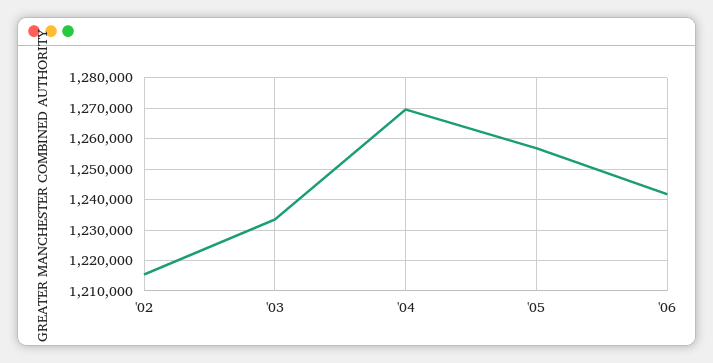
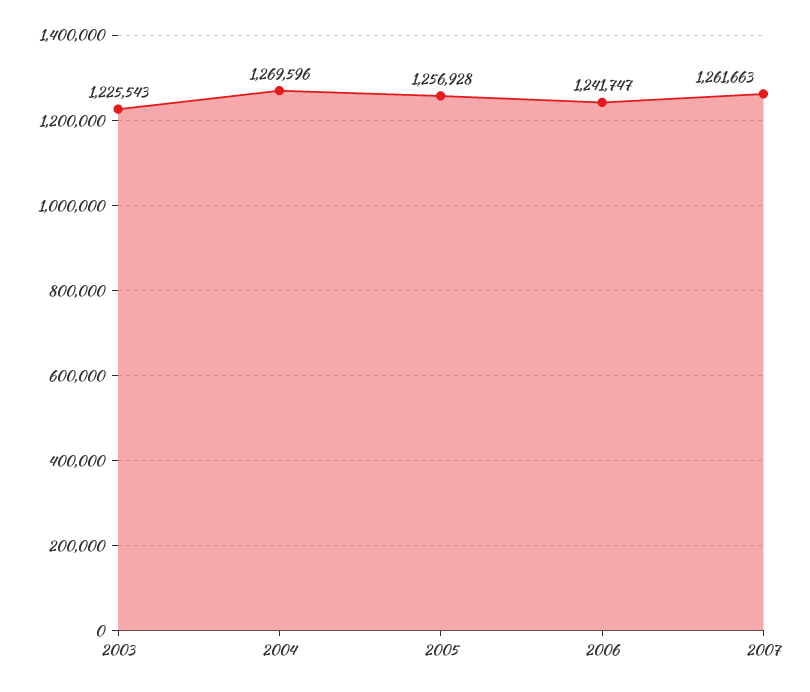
'02: 1216000 -> none
'03: 1234000 -> 1225543
2007: none -> 1261663

